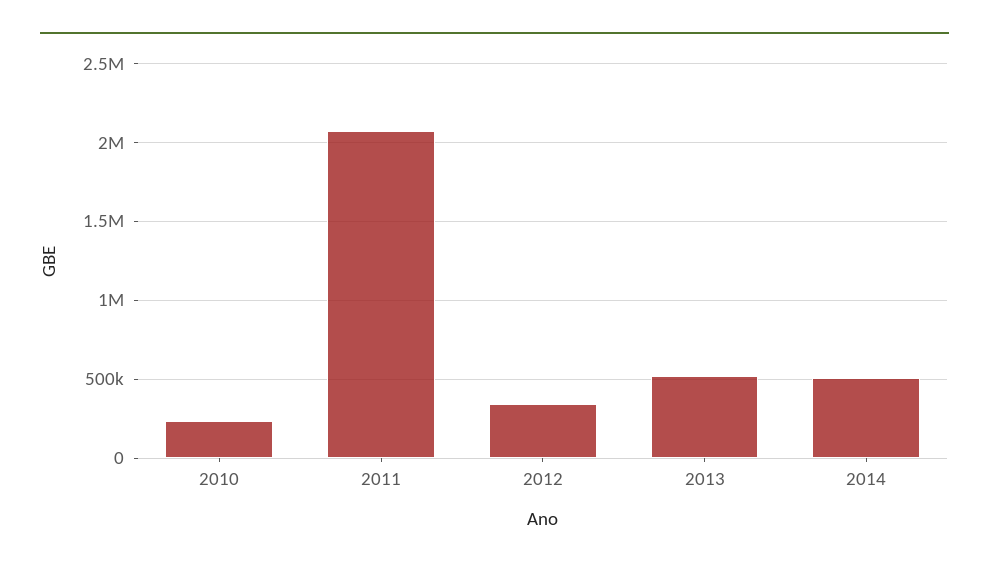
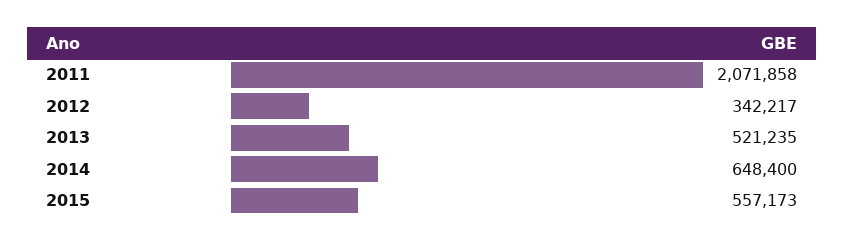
2010: 250000 -> none
2014: 500000 -> 648400
2015: none -> 557173

